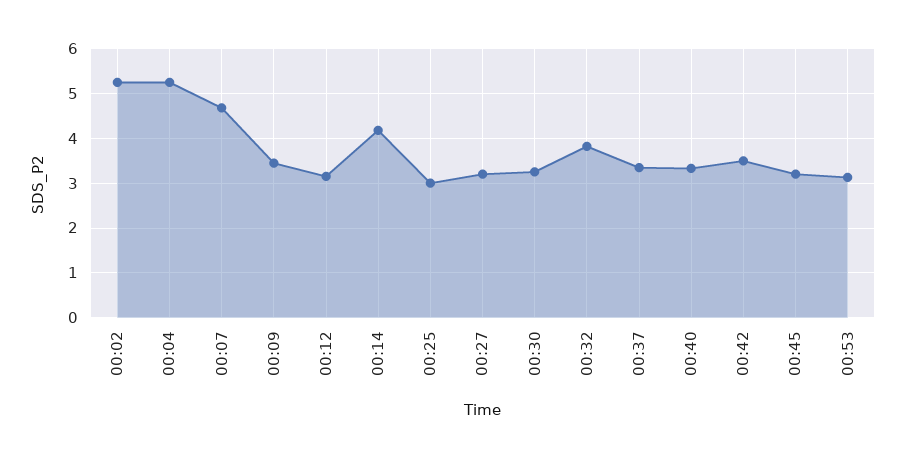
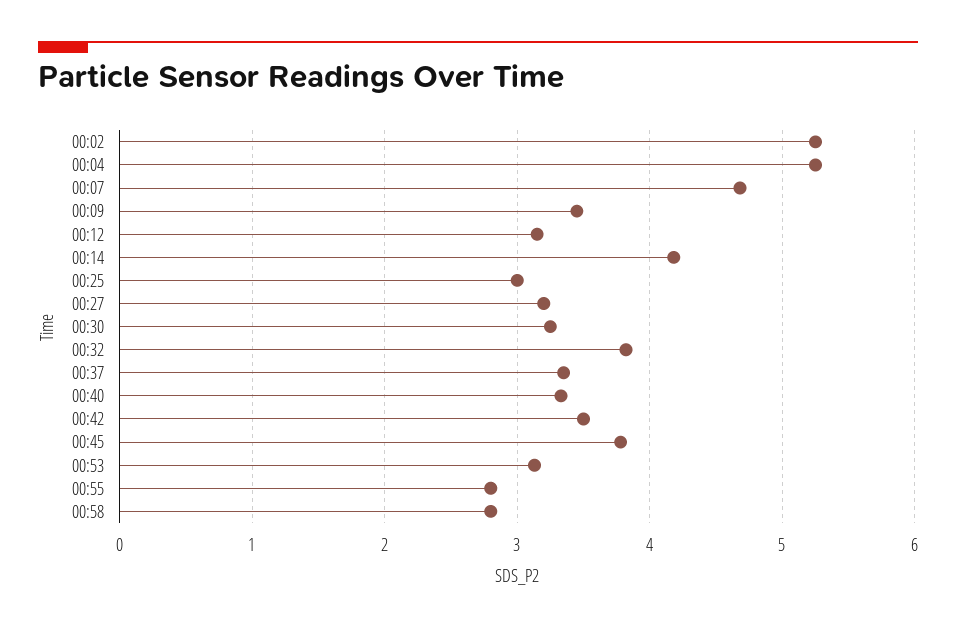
00:45: 3.2 -> 3.8
00:55: none -> 2.8
00:58: none -> 2.8

